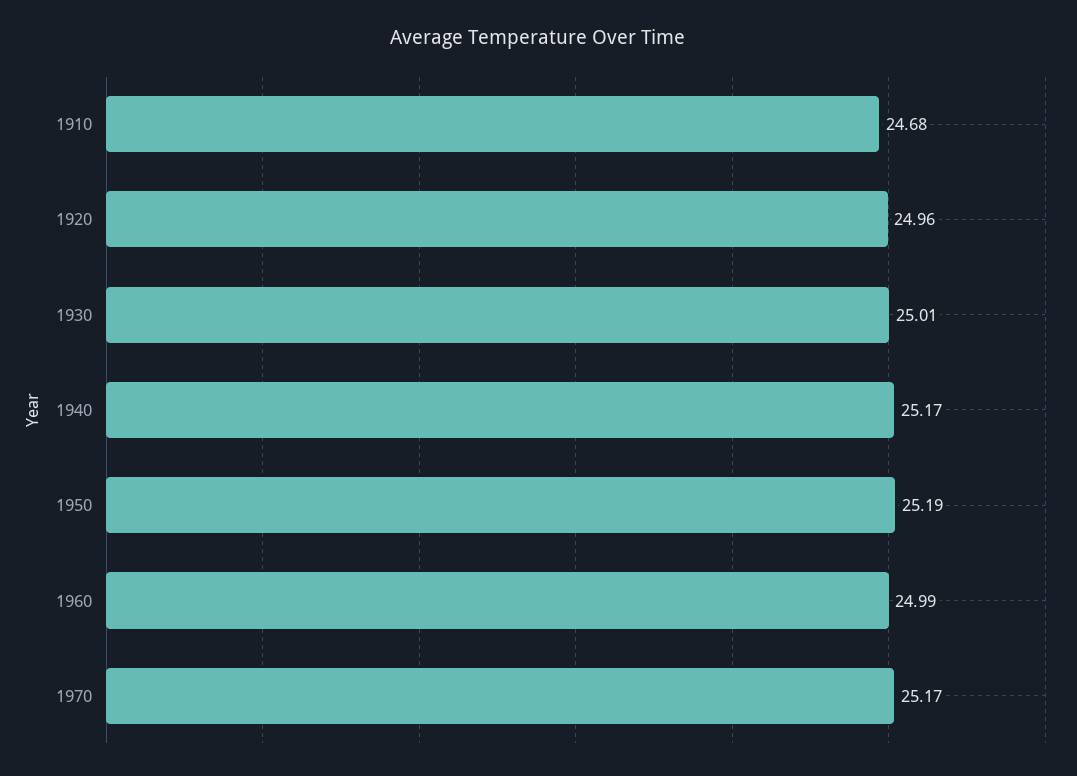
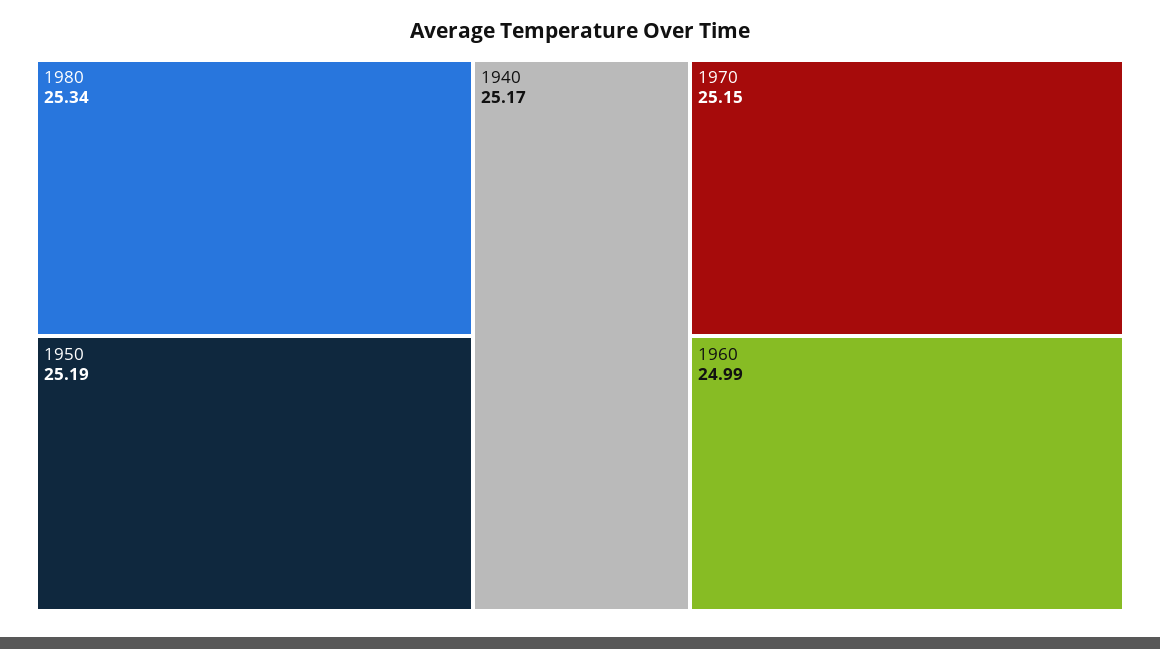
1910: 24.68 -> none
1920: 24.96 -> none
1930: 25.01 -> none
1970: 25.17 -> 25.15
1980: none -> 25.34

